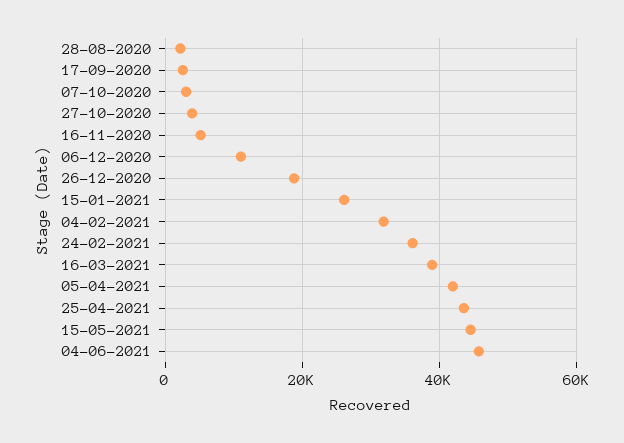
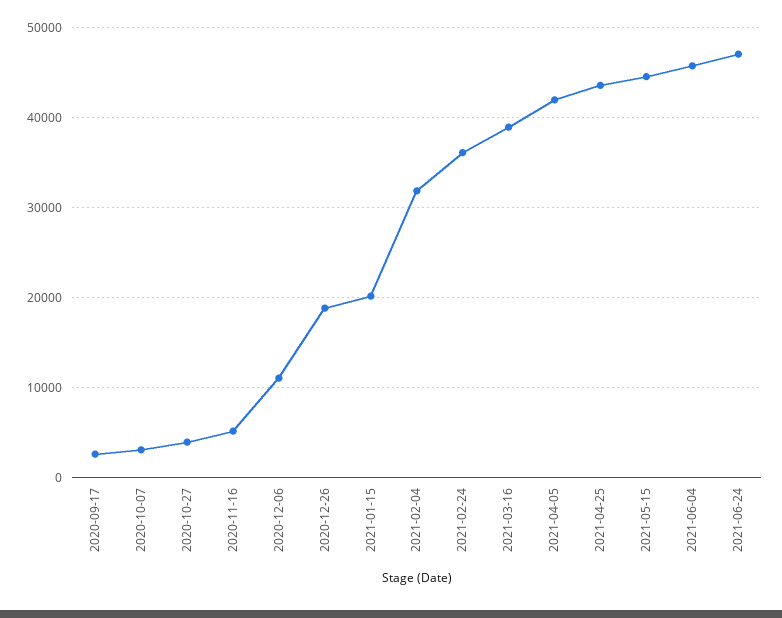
28-08-2020: 2000 -> none
15-01-2021: 26000 -> 20000
2021-06-24: none -> 47000

